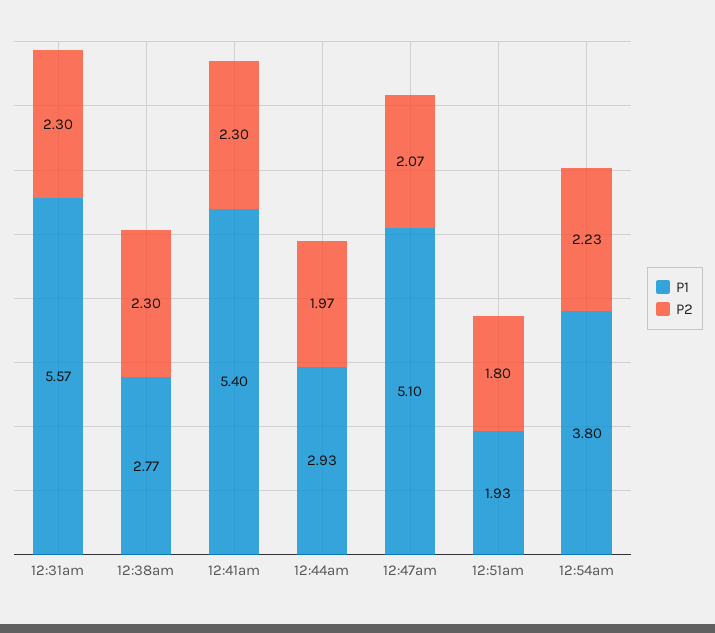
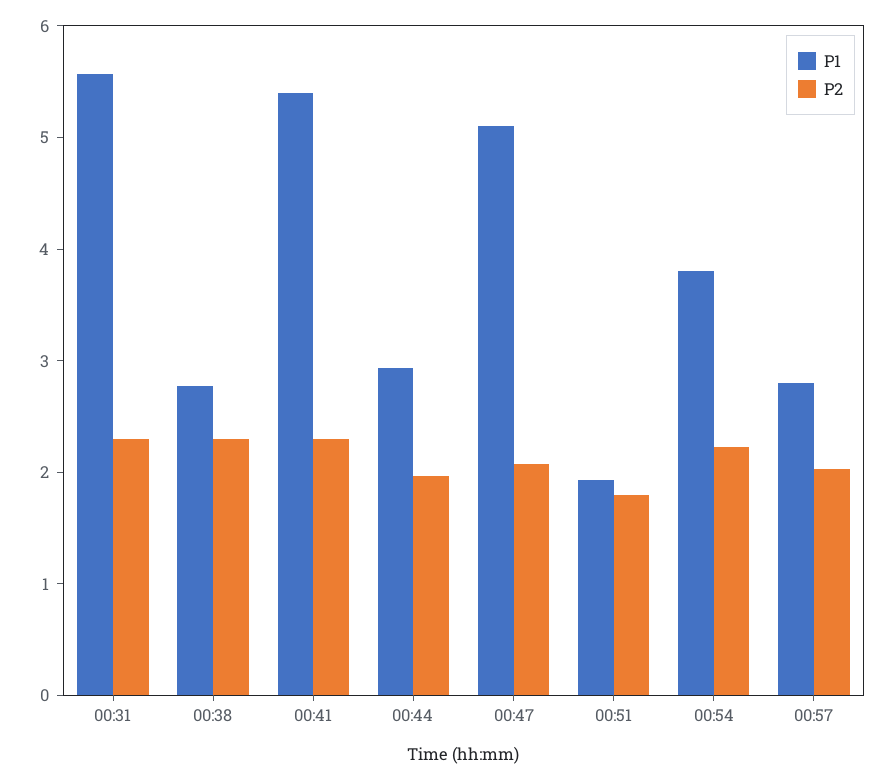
P1, 00:57: none -> 2.8
P2, 00:57: none -> 2

